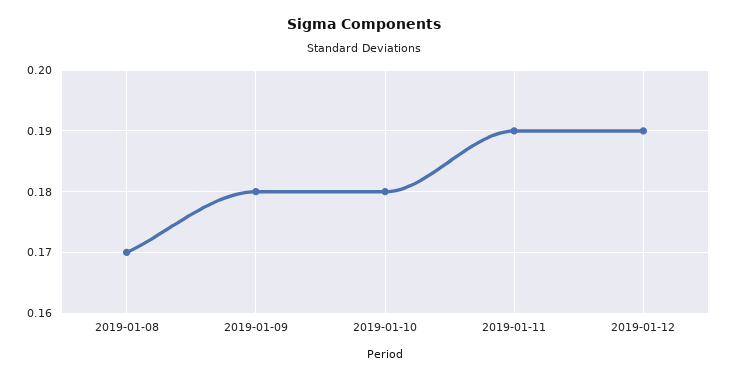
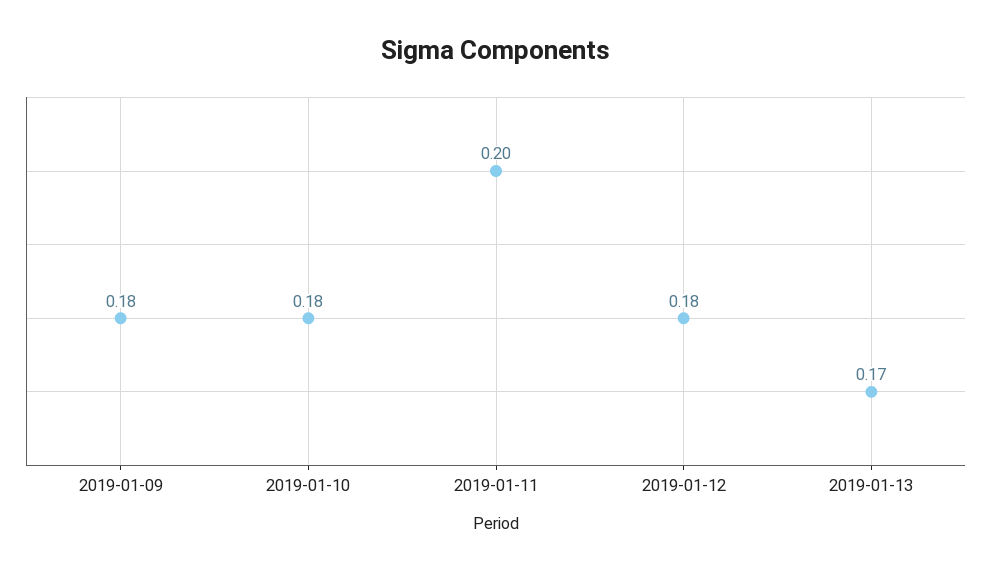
2019-01-08: 0.17 -> none
2019-01-11: 0.19 -> 0.2
2019-01-12: 0.19 -> 0.18
2019-01-13: none -> 0.17

